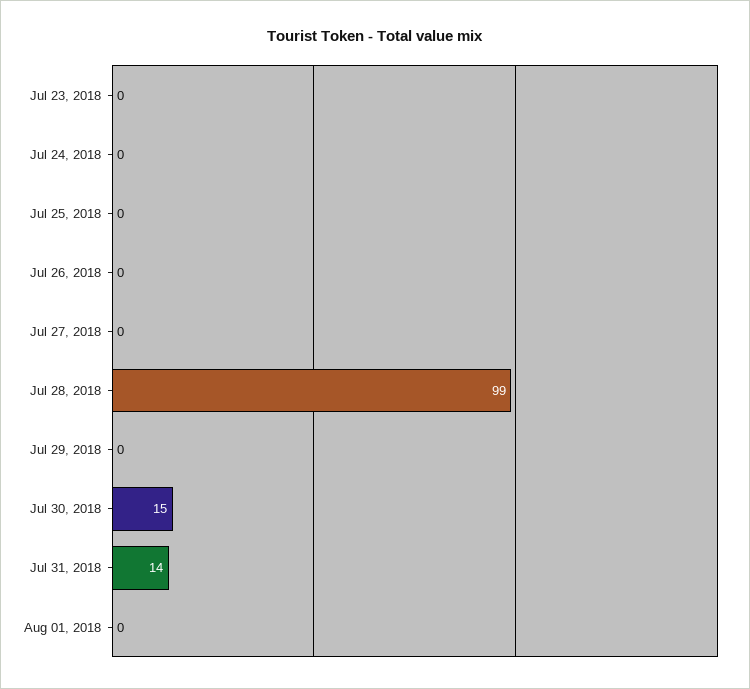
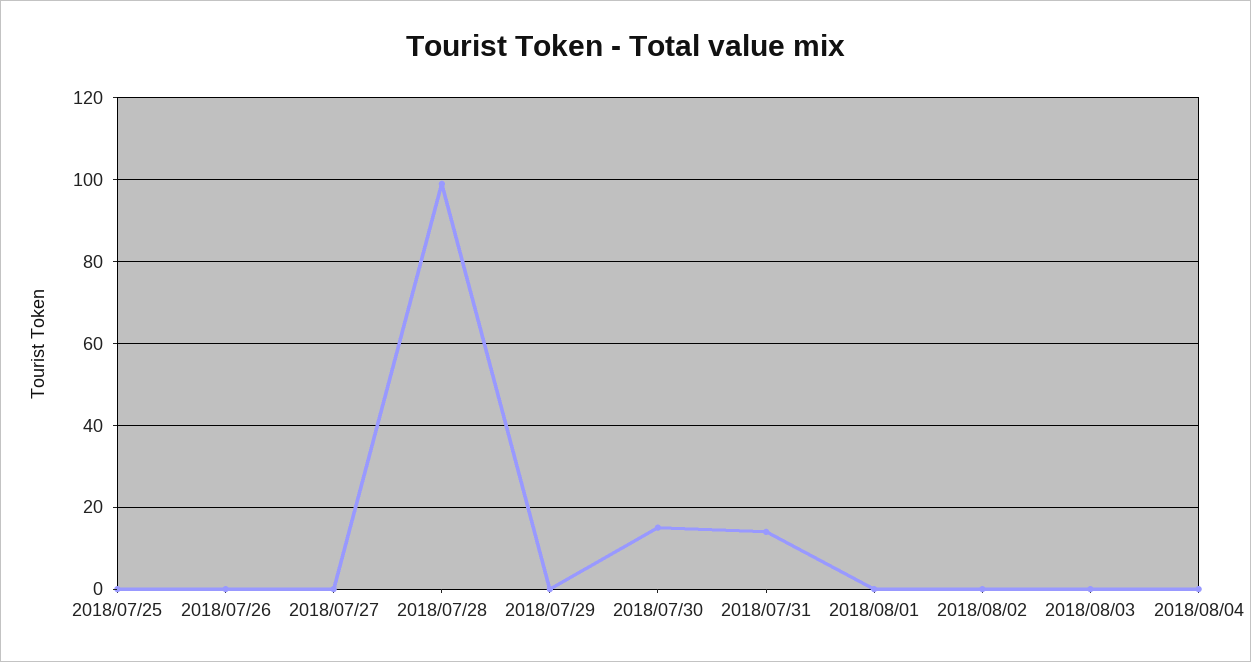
Jul 23, 2018: 0 -> none
Jul 24, 2018: 0 -> none
2018/08/02: none -> 0
2018/08/03: none -> 0
2018/08/04: none -> 0

